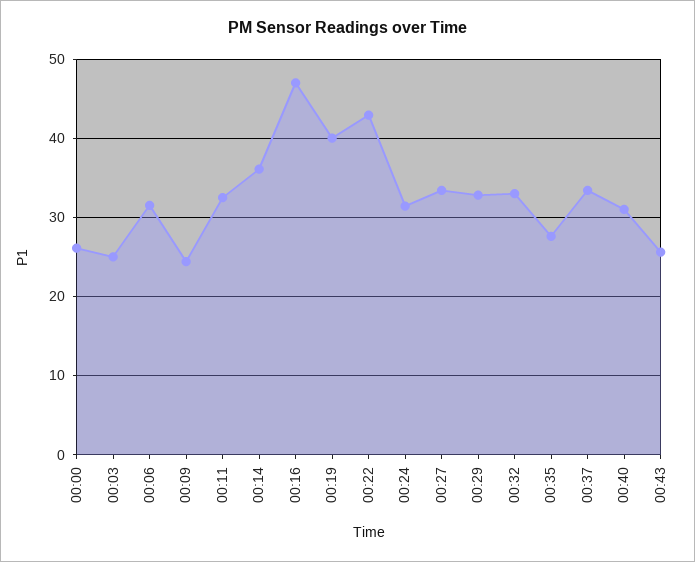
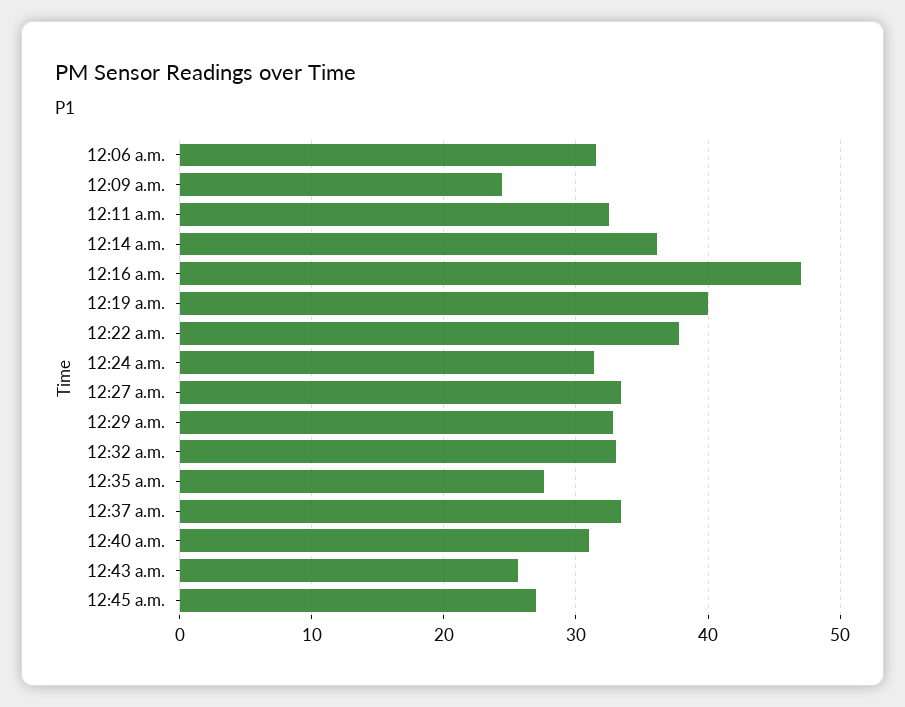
00:00: 26 -> none
00:03: 25 -> none
00:22: 43 -> 38
12:45 a.m.: none -> 27

